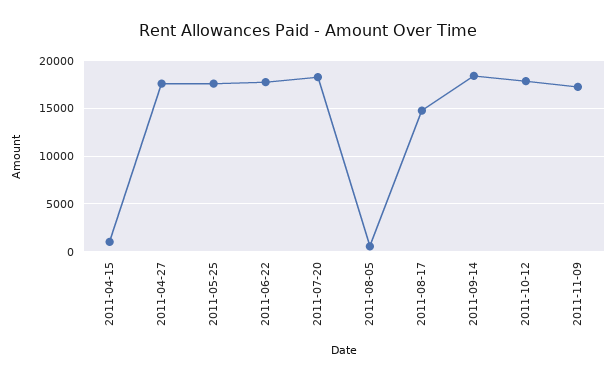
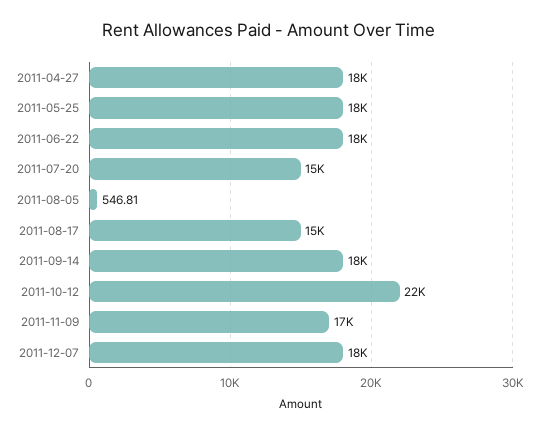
2011-04-15: 1000 -> none
2011-07-20: 18000 -> 15000
2011-10-12: 18000 -> 22000
2011-12-07: none -> 18000

